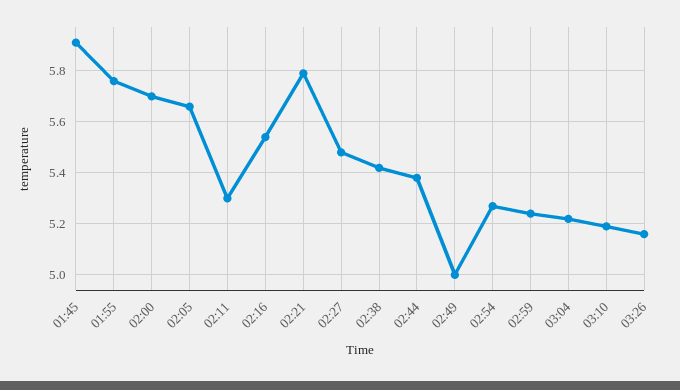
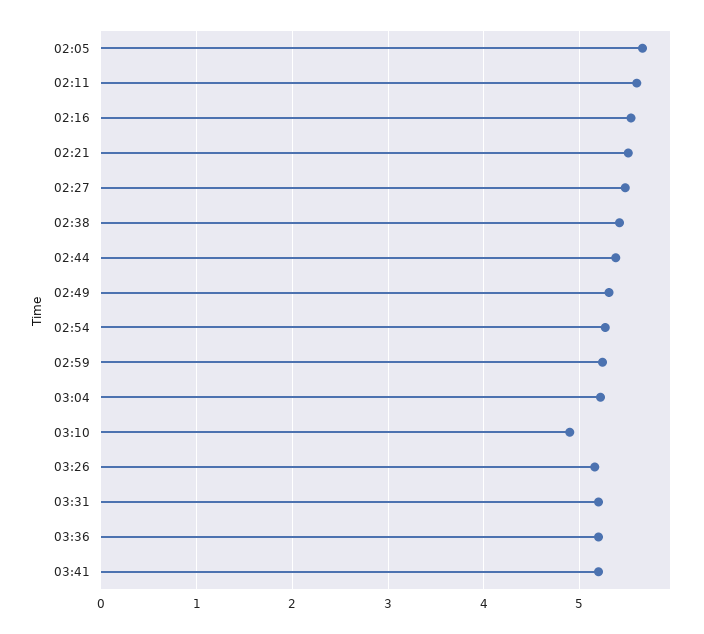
01:45: 5.9 -> none
01:55: 5.75 -> none
02:00: 5.7 -> none
02:11: 5.3 -> 5.6
02:21: 5.8 -> 5.5
02:49: 5 -> 5.3
03:10: 5.2 -> 4.9
03:31: none -> 5.2
03:36: none -> 5.2
03:41: none -> 5.2

